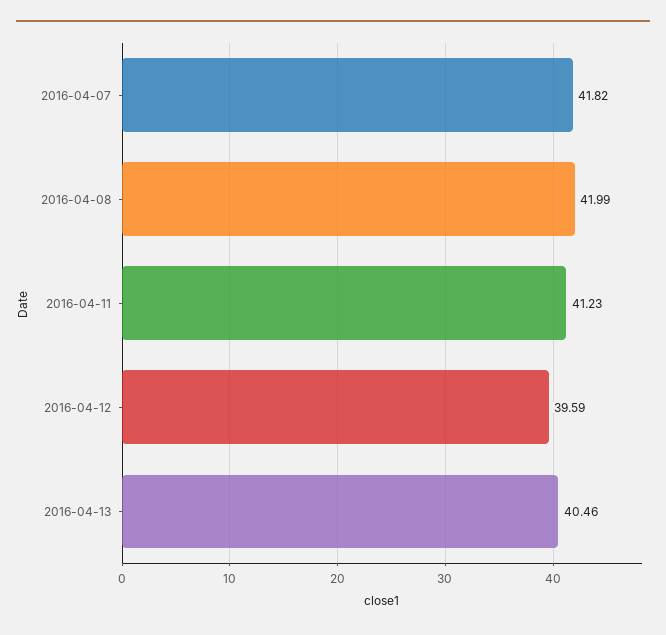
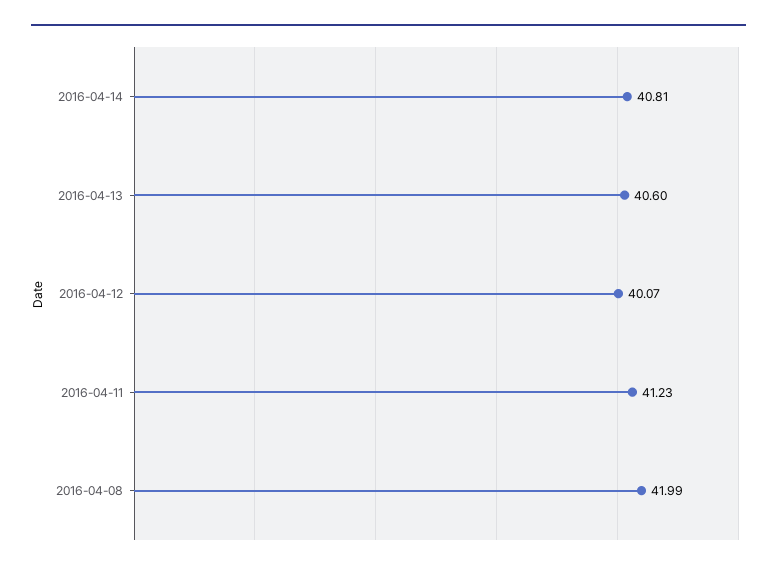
2016-04-07: 41.82 -> none
2016-04-12: 39.59 -> 40.07
2016-04-13: 40.46 -> 40.6
2016-04-14: none -> 40.81

